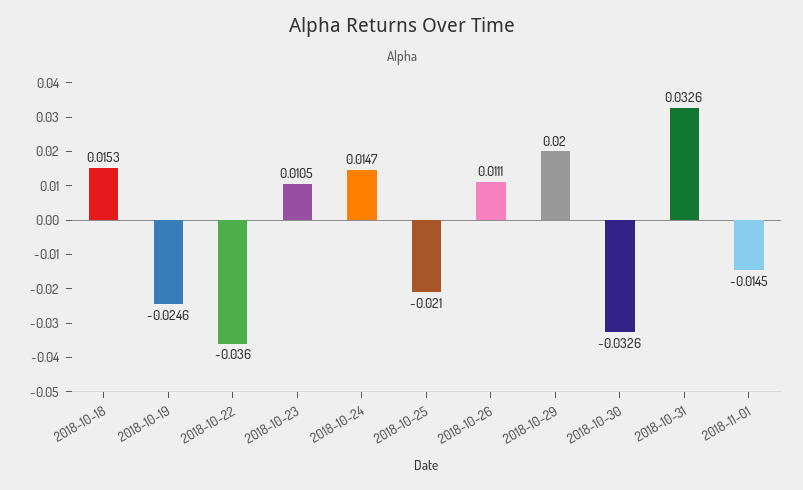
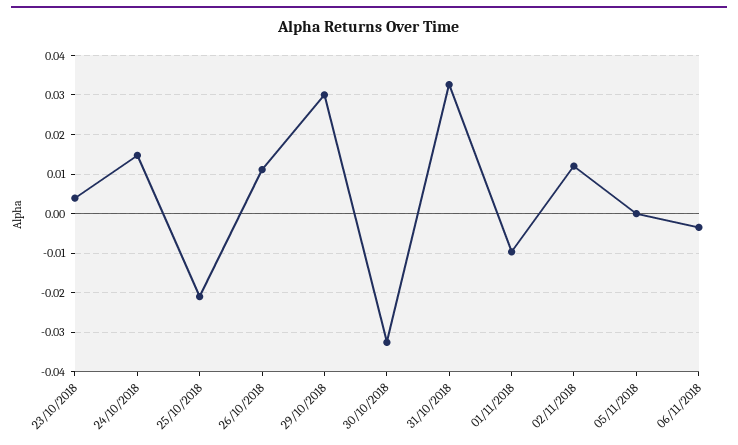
2018-10-18: 0.0153 -> none
2018-10-19: -0.0246 -> none
2018-10-22: -0.036 -> none
2018-10-23: 0.0105 -> 0.004
2018-10-29: 0.02 -> 0.03
2018-11-01: -0.0145 -> -0.01
02/11/2018: none -> 0.012
05/11/2018: none -> 0
06/11/2018: none -> -0.004

